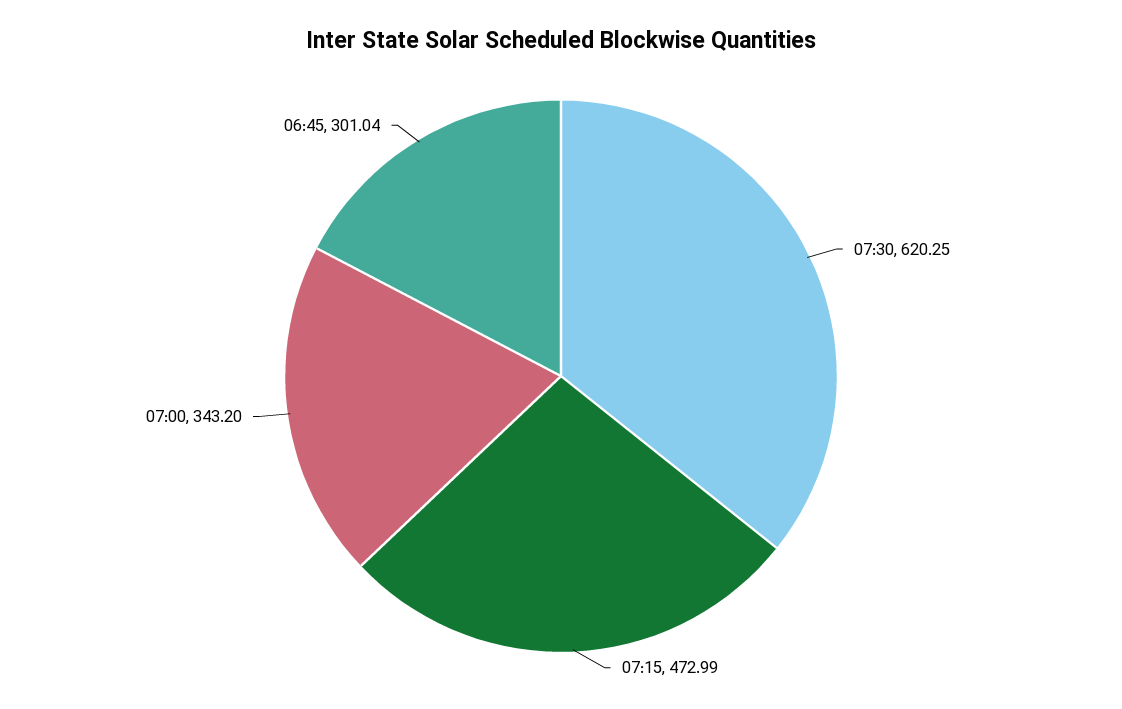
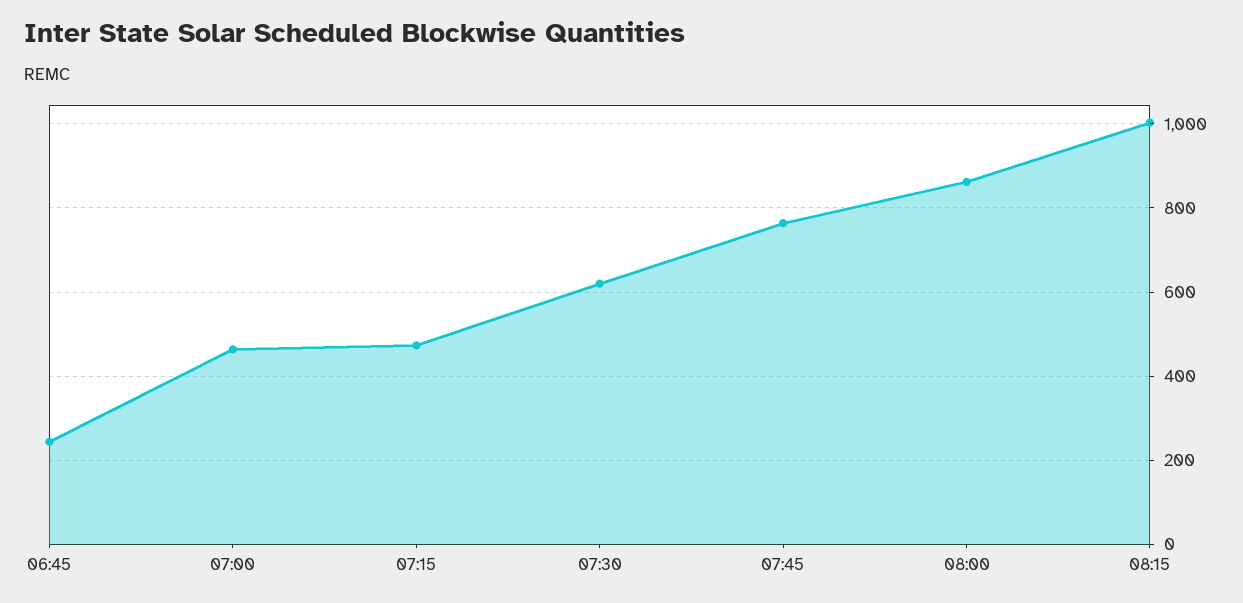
07:00: 343.2 -> 460
06:45: 301.04 -> 240
07:45: none -> 760
08:00: none -> 860
08:15: none -> 1000

